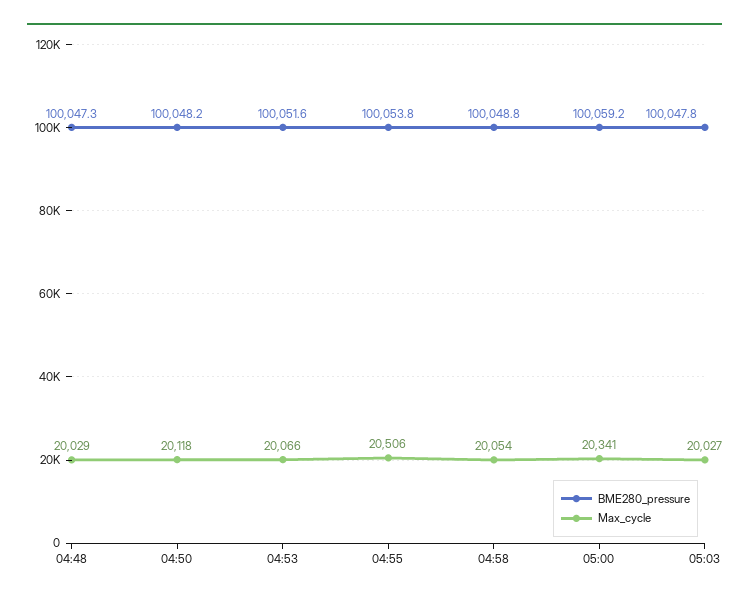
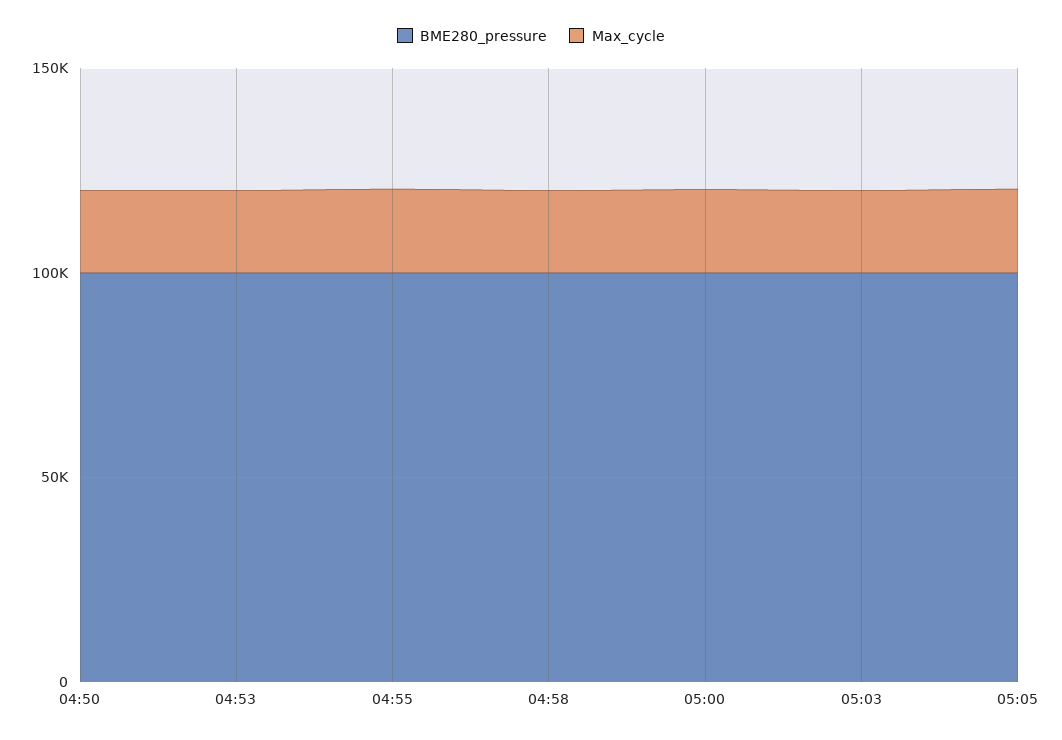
BME280_pressure, 04:48: 100047.3 -> none
Max_cycle, 04:48: 20029 -> none
BME280_pressure, 05:05: none -> 100000
Max_cycle, 05:05: none -> 20000

